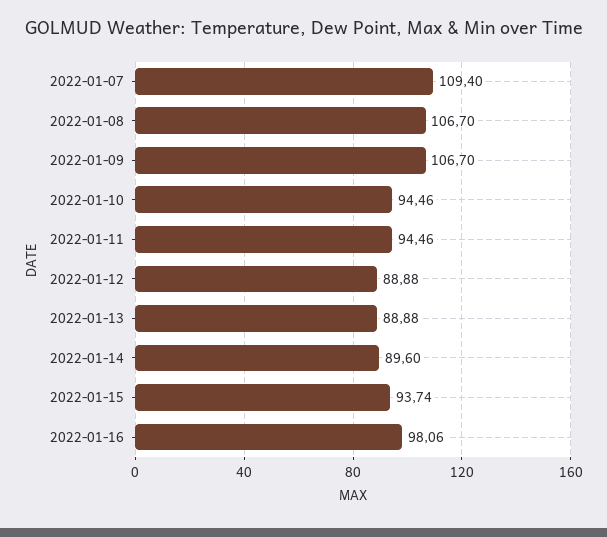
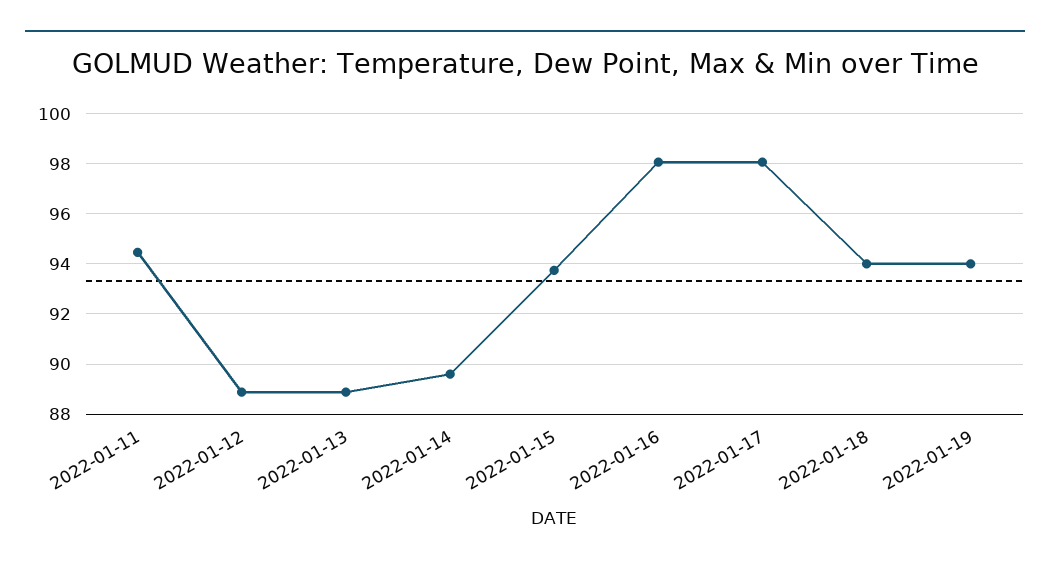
2022-01-07: 109.4 -> none
2022-01-08: 106.7 -> none
2022-01-09: 106.7 -> none
2022-01-10: 94.46 -> none
2022-01-17: none -> 98
2022-01-18: none -> 94
2022-01-19: none -> 94

